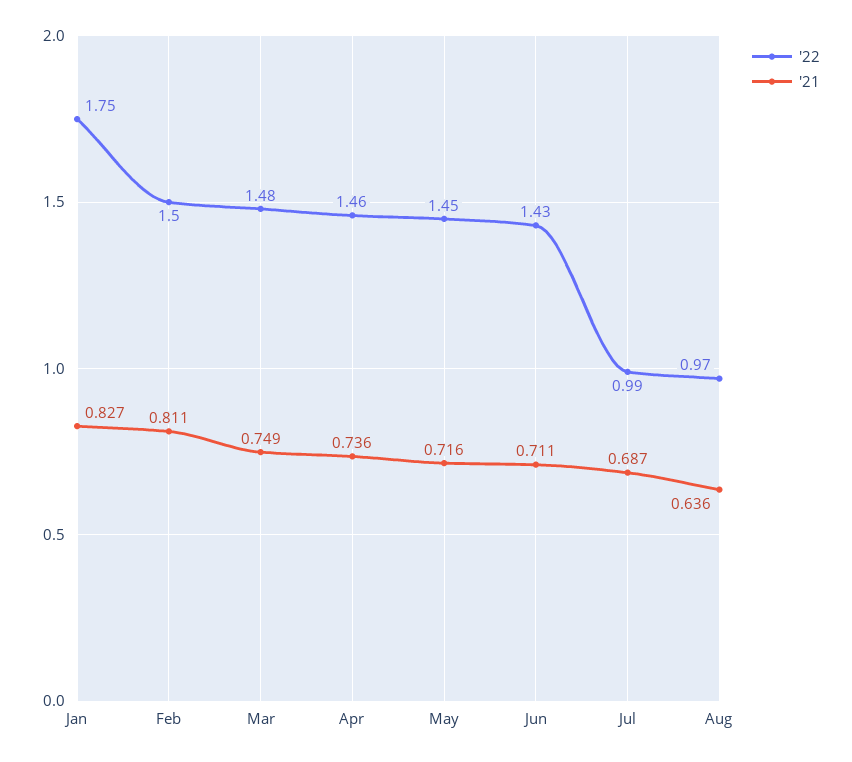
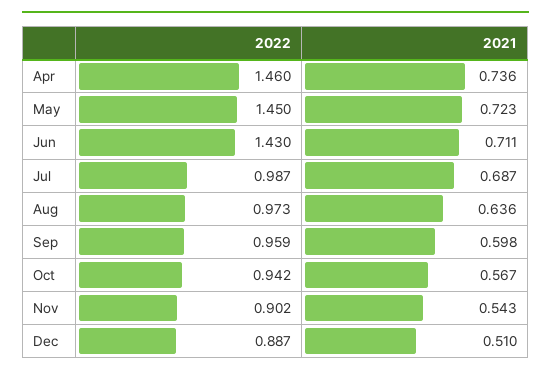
'22, Jan: 1.75 -> none
'21, Jan: 0.827 -> none
'22, Feb: 1.5 -> none
'21, Feb: 0.811 -> none
'22, Mar: 1.48 -> none
'21, Mar: 0.749 -> none
'21, May: 0.716 -> 0.723
'22, Sep: none -> 0.959
'21, Sep: none -> 0.598
'22, Oct: none -> 0.942
'21, Oct: none -> 0.567
'22, Nov: none -> 0.902
'21, Nov: none -> 0.543
'22, Dec: none -> 0.887
'21, Dec: none -> 0.51

